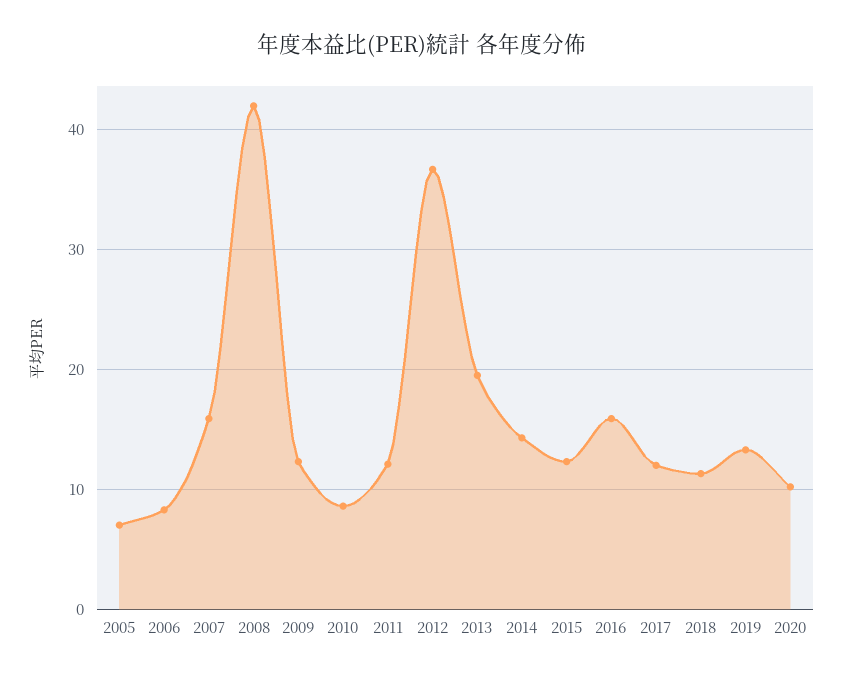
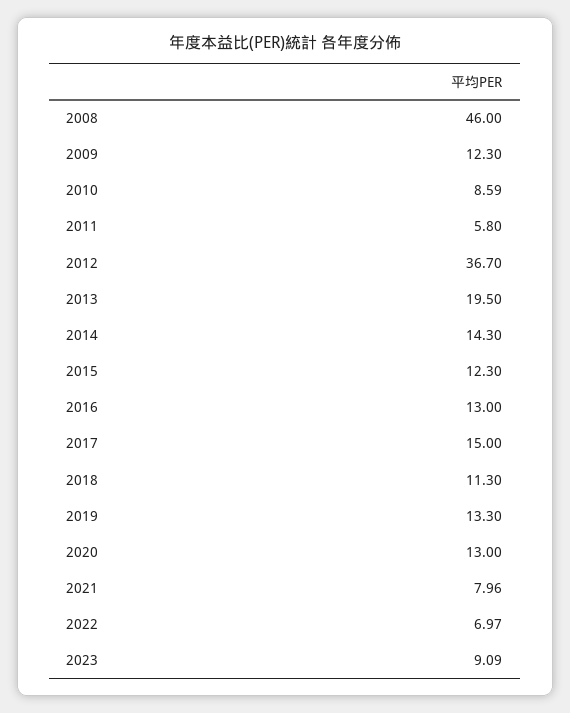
2005: 7 -> none
2006: 8 -> none
2007: 16 -> none
2008: 42 -> 46
2011: 12 -> 5.8
2016: 16 -> 13
2017: 12 -> 15
2020: 10 -> 13
2021: none -> 7.96
2022: none -> 6.97
2023: none -> 9.09

